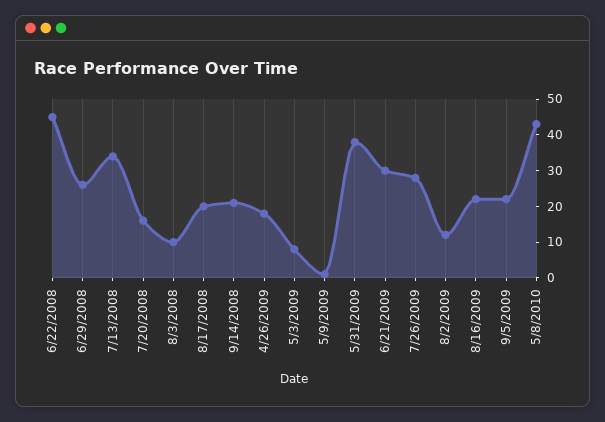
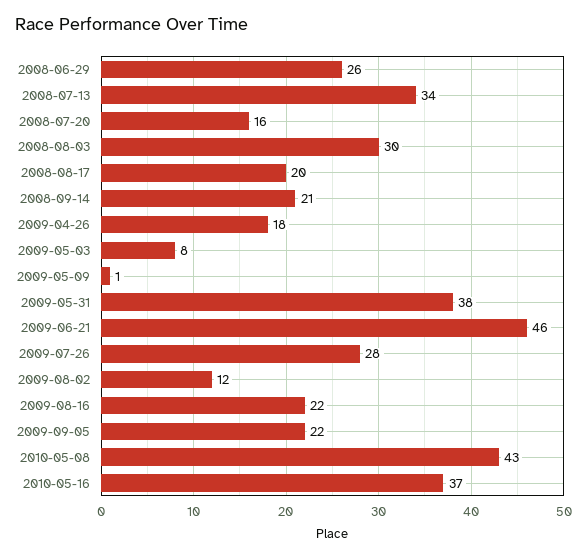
6/22/2008: 45 -> none
8/3/2008: 10 -> 30
6/21/2009: 30 -> 46
2010-05-16: none -> 37

